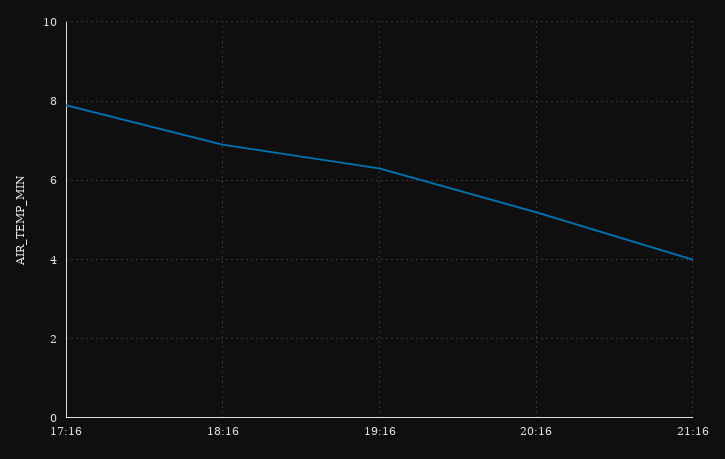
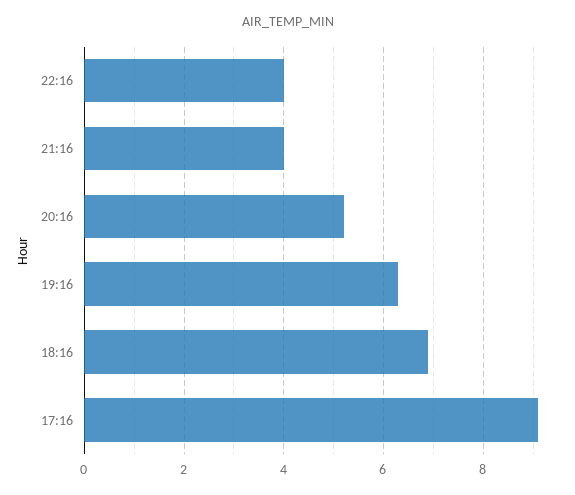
17:16: 8 -> 9
22:16: none -> 4

